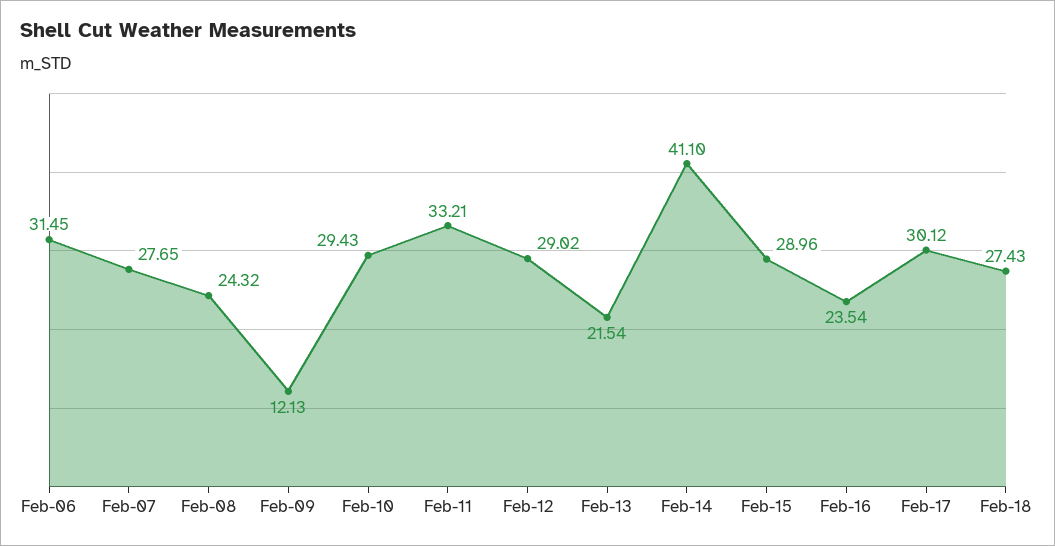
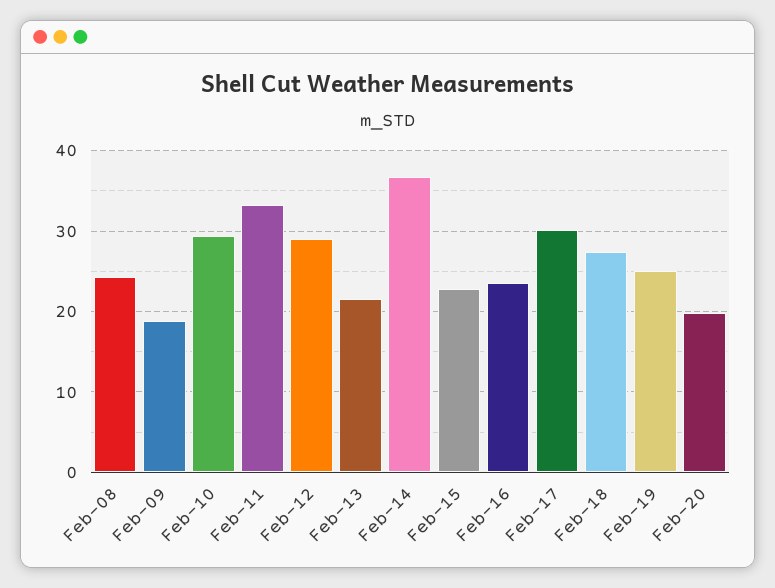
Feb-06: 31.45 -> none
Feb-07: 27.65 -> none
Feb-09: 12.13 -> 19
Feb-14: 41.1 -> 37
Feb-15: 28.96 -> 23
Feb-19: none -> 25
Feb-20: none -> 20

